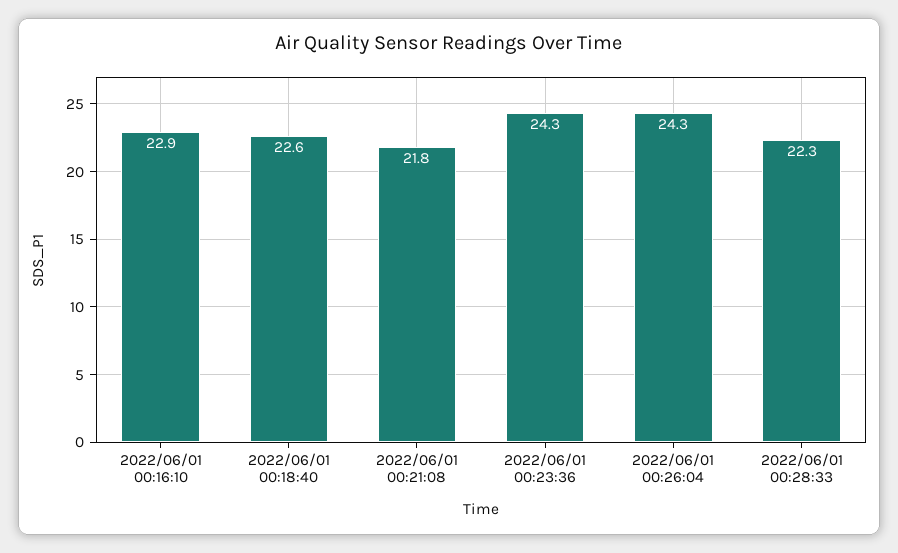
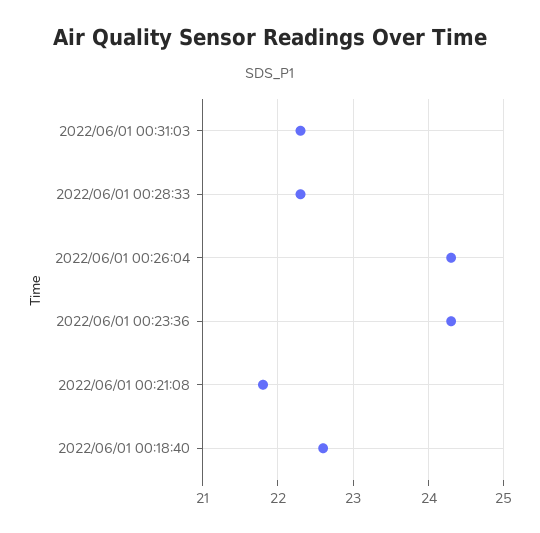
2022/06/01 00:16:10: 22.9 -> none
2022/06/01 00:31:03: none -> 22.3

